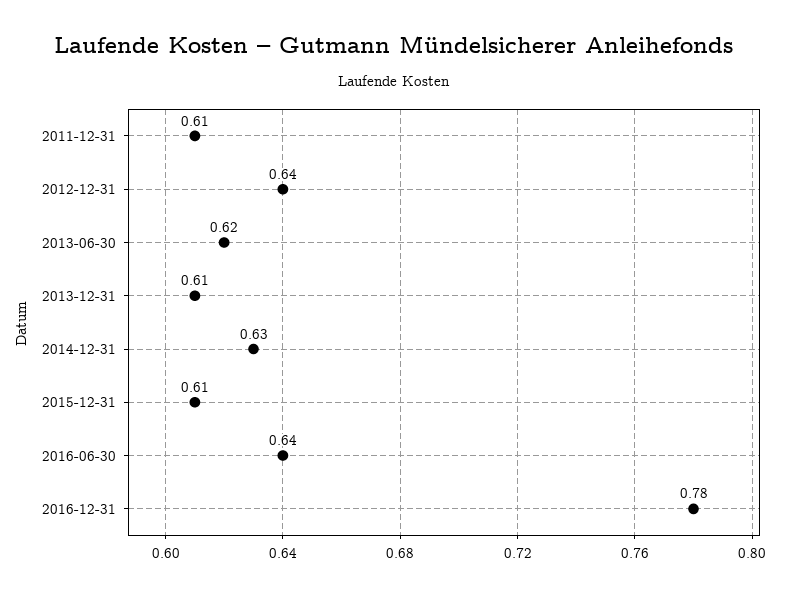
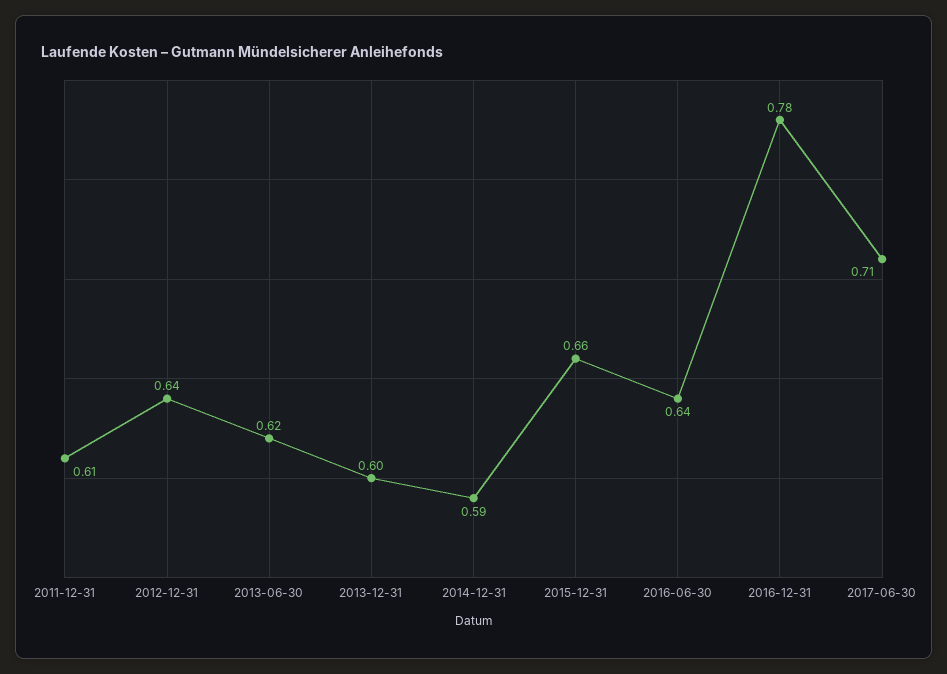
2013-12-31: 0.61 -> 0.6
2014-12-31: 0.63 -> 0.59
2015-12-31: 0.61 -> 0.66
2017-06-30: none -> 0.71

